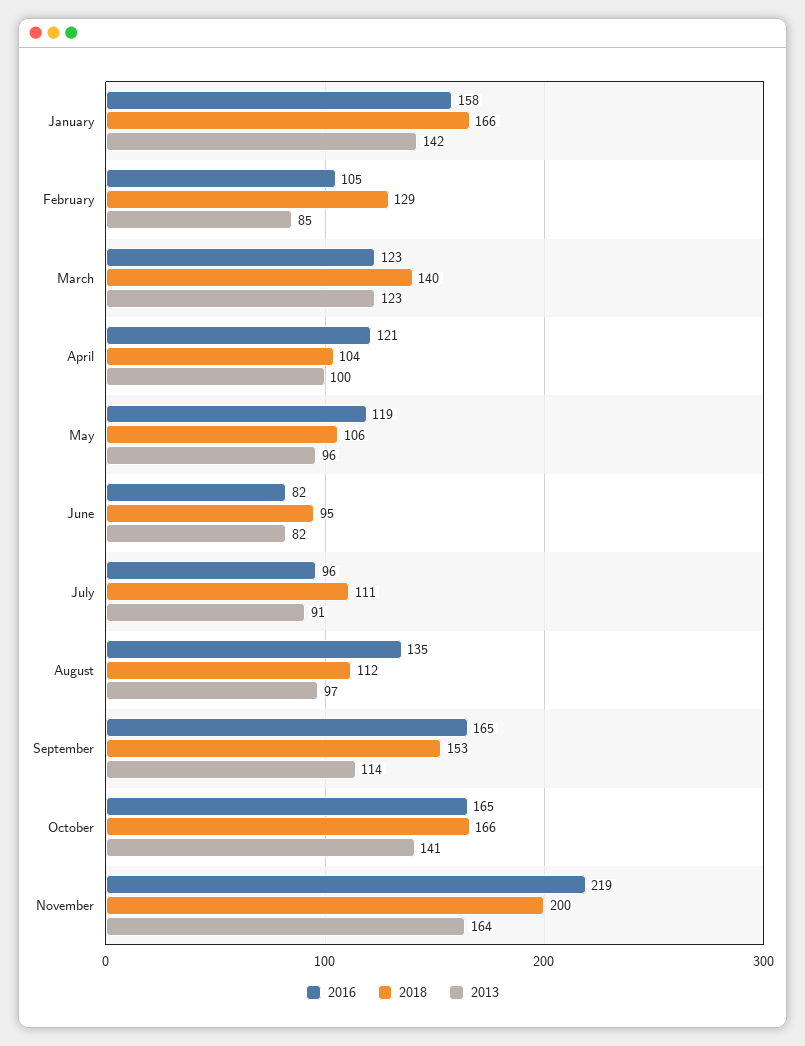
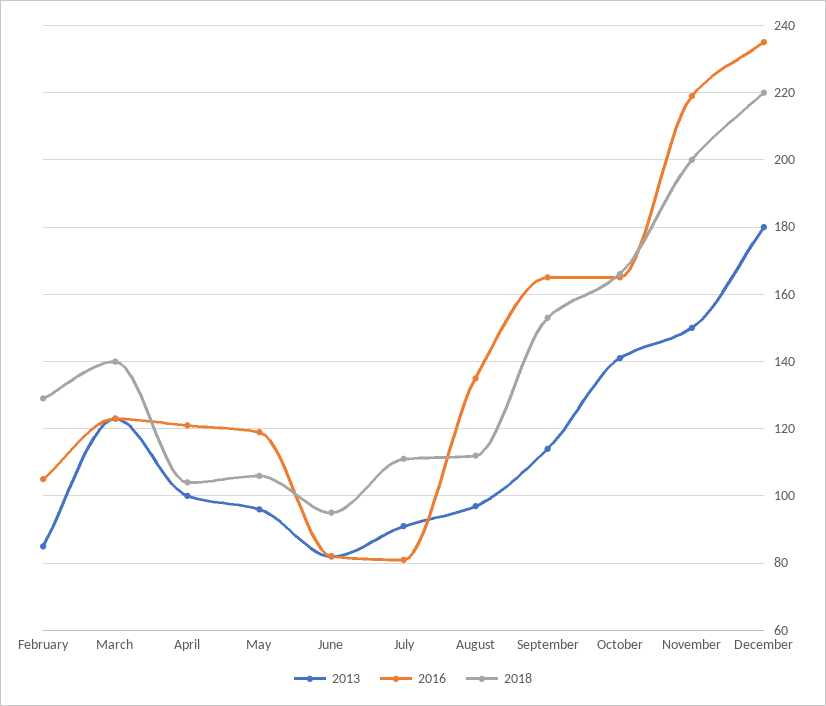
2016, January: 158 -> none
2018, January: 166 -> none
2013, January: 142 -> none
2016, July: 96 -> 80
2013, November: 164 -> 150
2013, December: none -> 180
2016, December: none -> 235
2018, December: none -> 220

